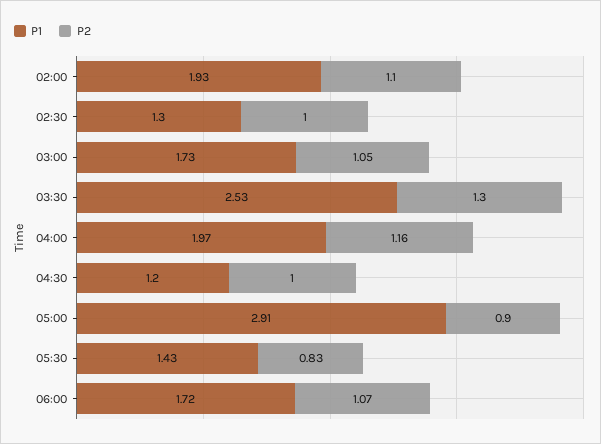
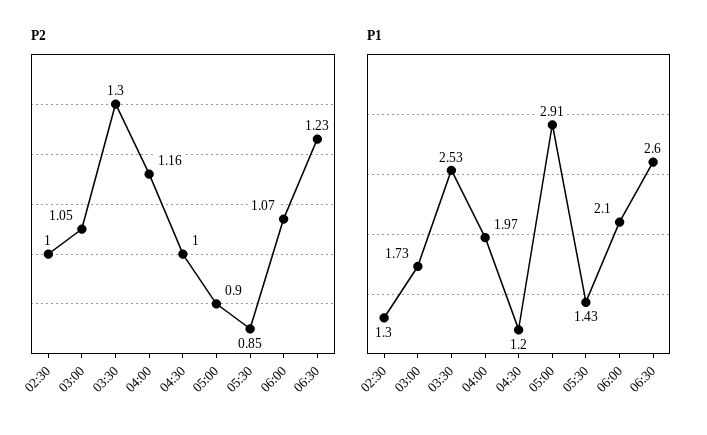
P1, 02:00: 1.93 -> none
P2, 02:00: 1.1 -> none
P2, 05:30: 0.83 -> 0.85
P1, 06:00: 1.72 -> 2.1
P2, 06:30: none -> 1.23
P1, 06:30: none -> 2.6

